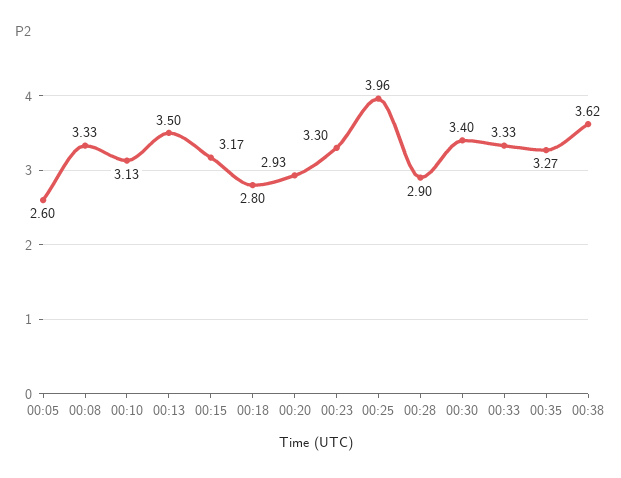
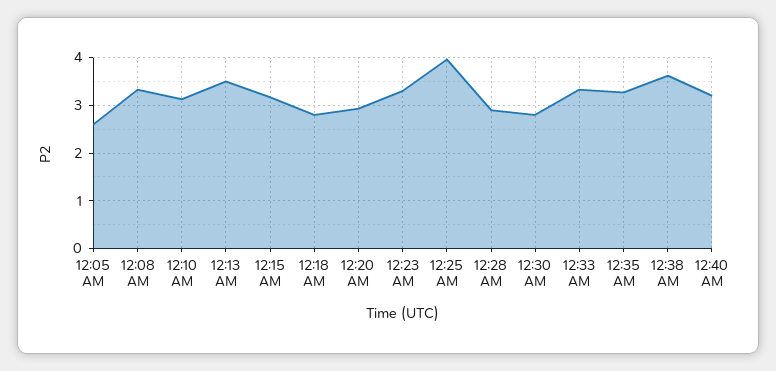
00:30: 3.4 -> 2.8
12:40 AM: none -> 3.2

